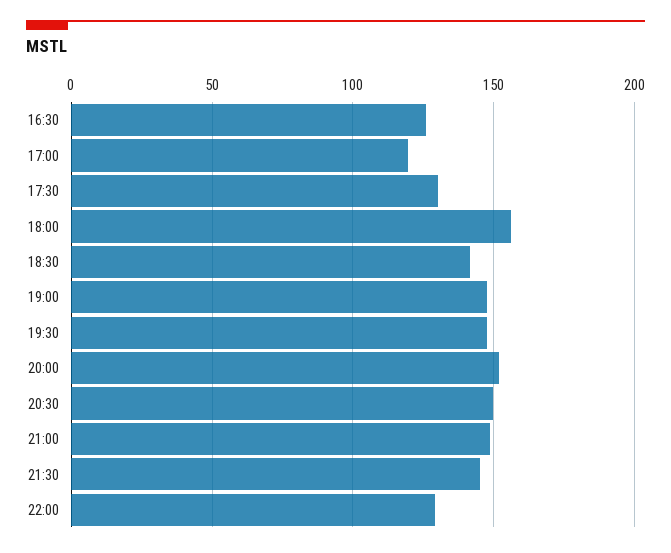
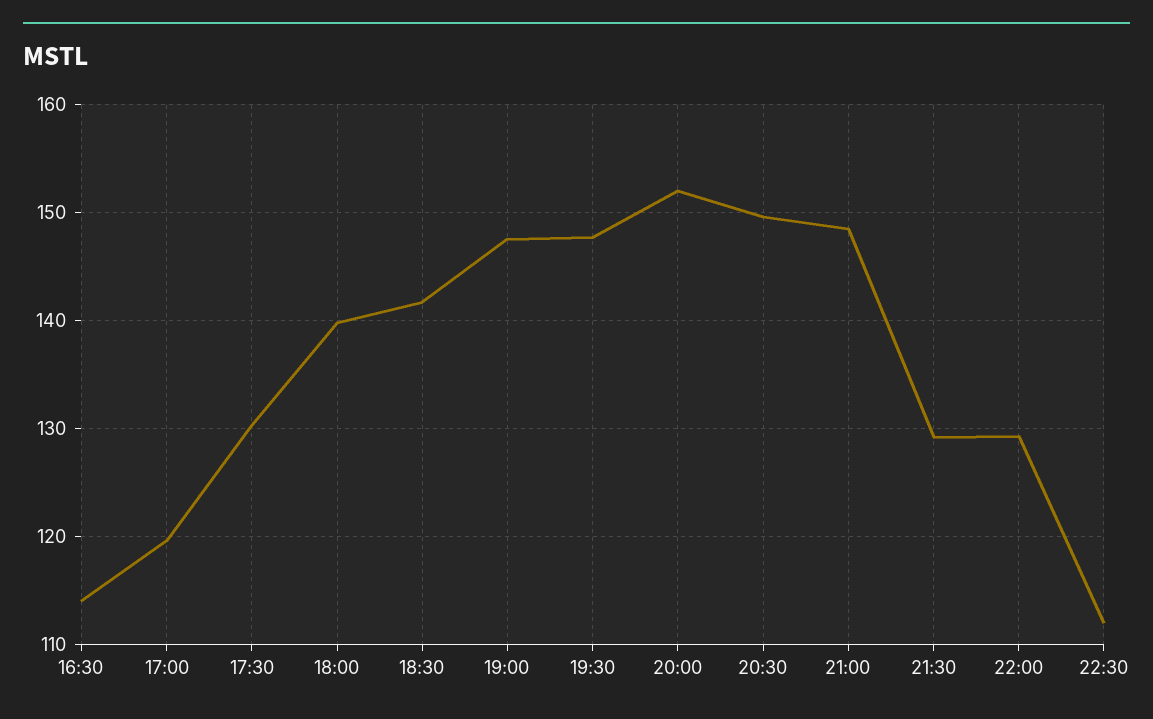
16:30: 125 -> 114
18:00: 155 -> 140
21:30: 145 -> 129
22:30: none -> 112

